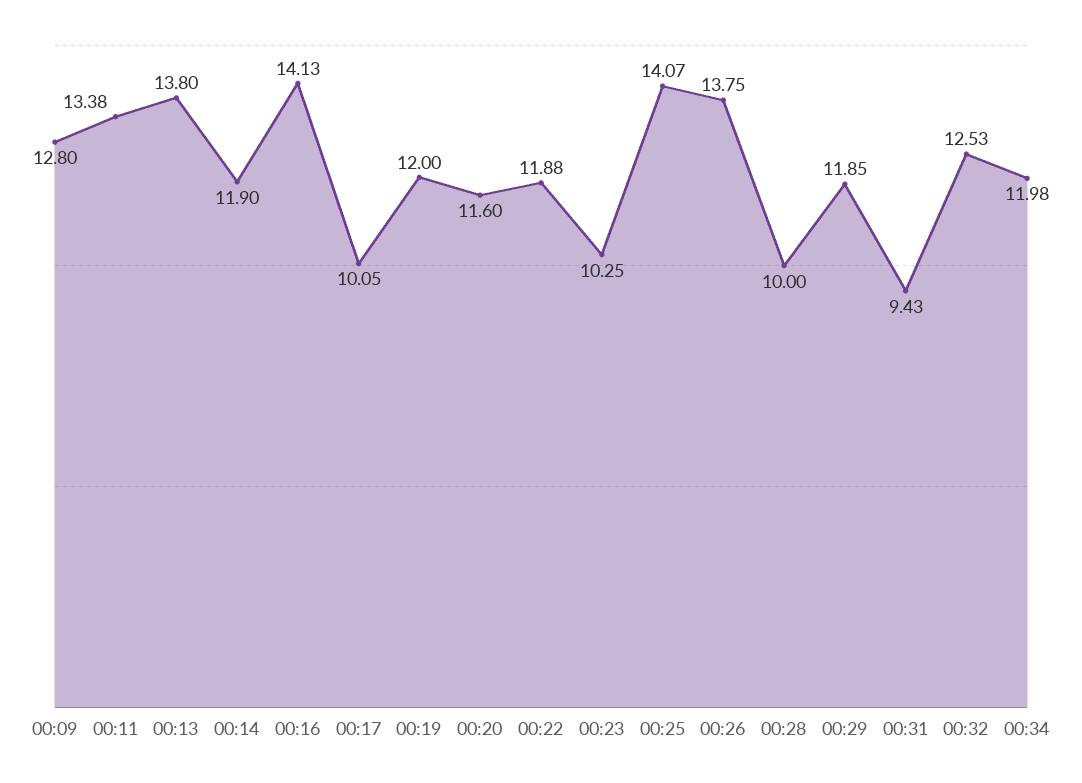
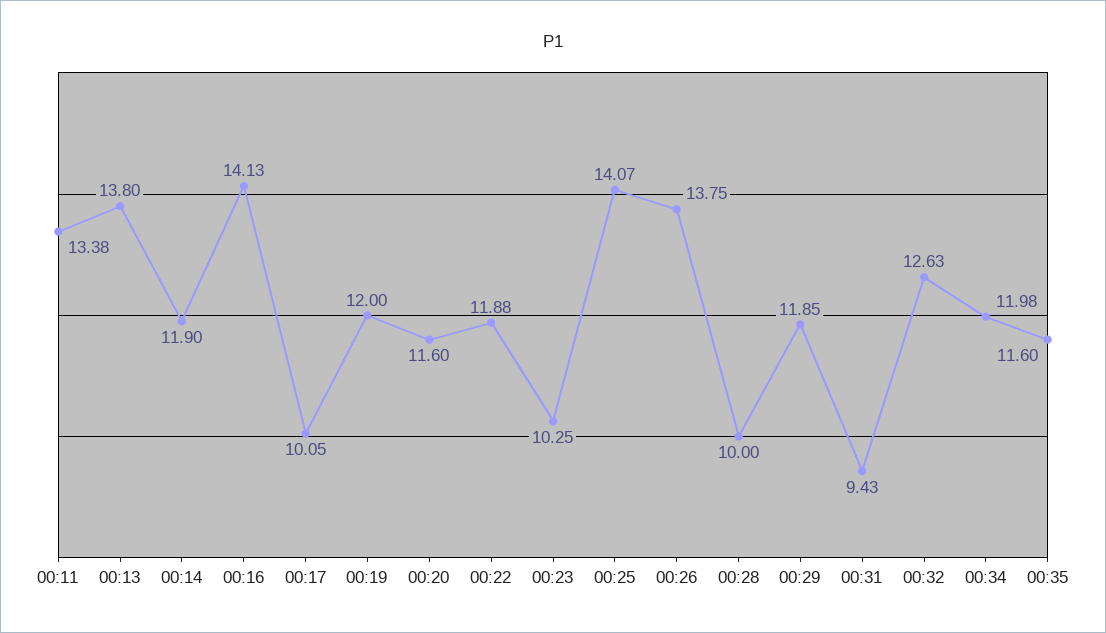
00:09: 12.8 -> none
00:32: 12.53 -> 12.63
00:35: none -> 11.6

